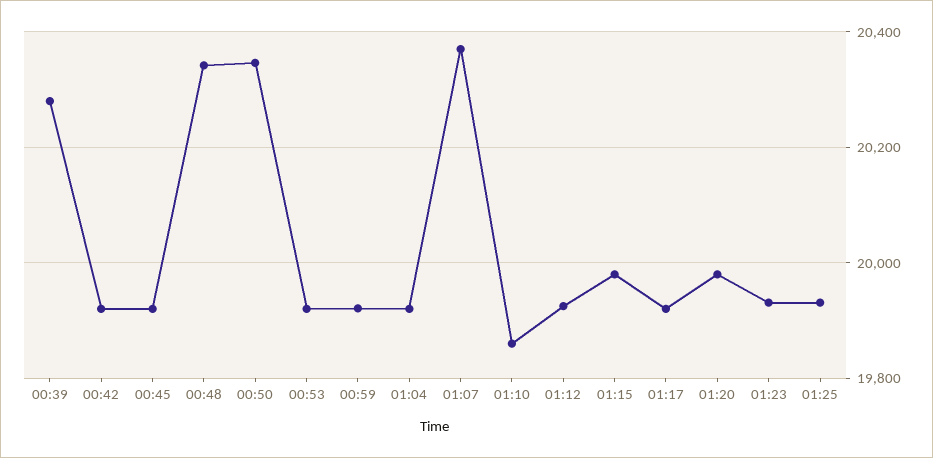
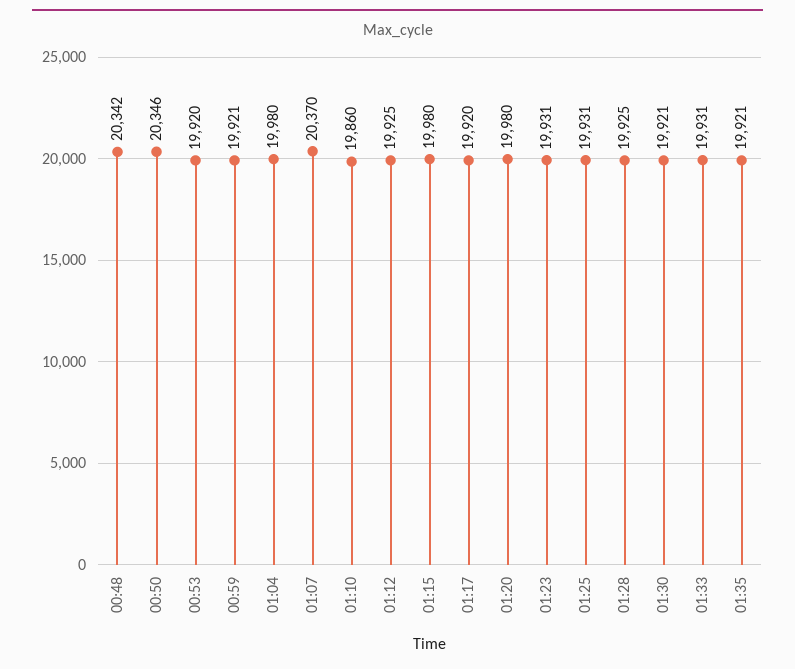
00:39: 20280 -> none
00:42: 19920 -> none
00:45: 19920 -> none
01:04: 19920 -> 19980
01:28: none -> 19925
01:30: none -> 19921
01:33: none -> 19931
01:35: none -> 19921

